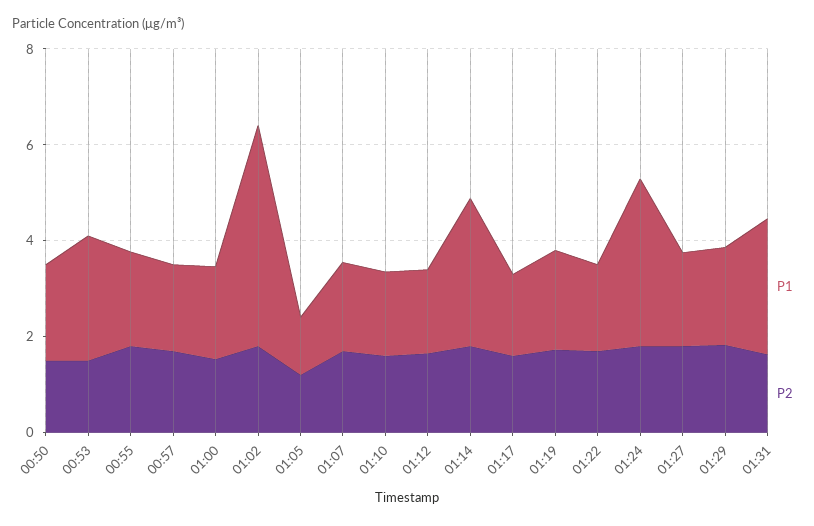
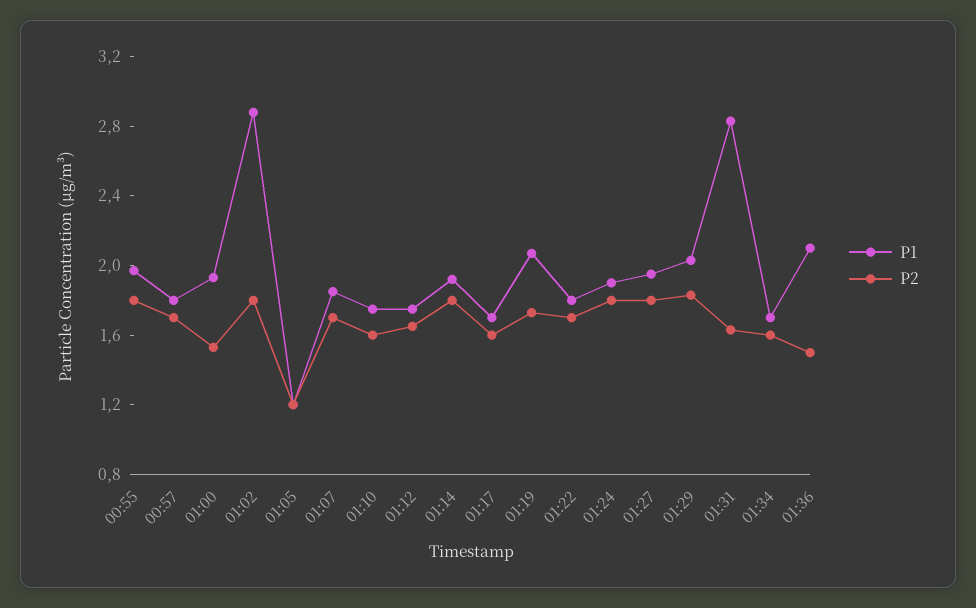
P1, 00:50: 2 -> none
P2, 00:50: 1.5 -> none
P1, 00:53: 2.5 -> none
P2, 00:53: 1.5 -> none
P1, 01:02: 4.5 -> 2.9
P1, 01:14: 3 -> 1.9
P1, 01:24: 3.5 -> 1.9
P1, 01:34: none -> 1.7
P2, 01:34: none -> 1.6
P1, 01:36: none -> 2.1
P2, 01:36: none -> 1.5

